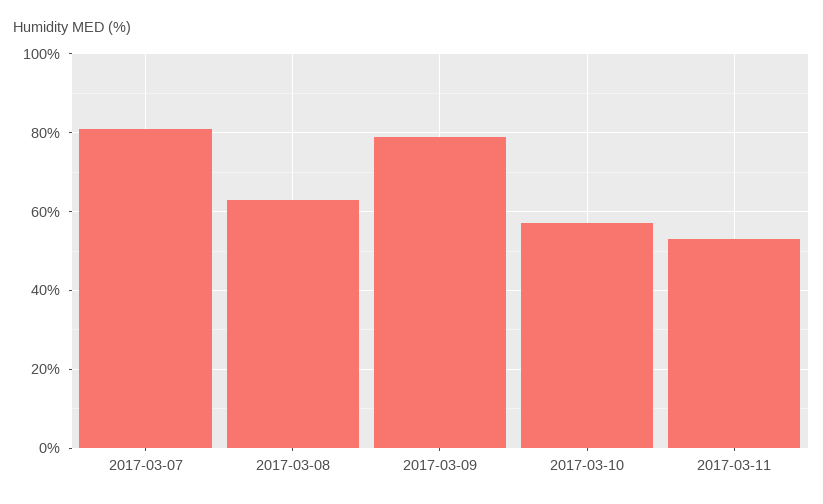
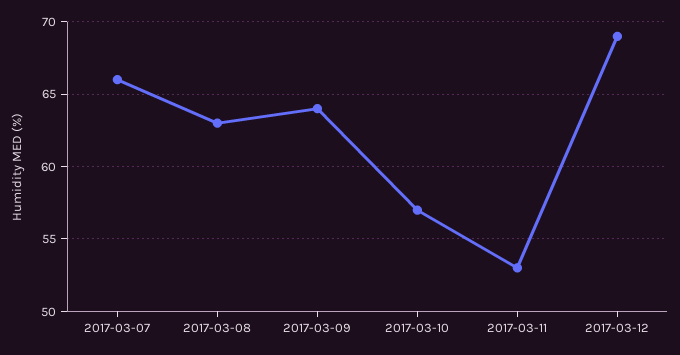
2017-03-07: 80 -> 66
2017-03-09: 80 -> 64
2017-03-12: none -> 69

